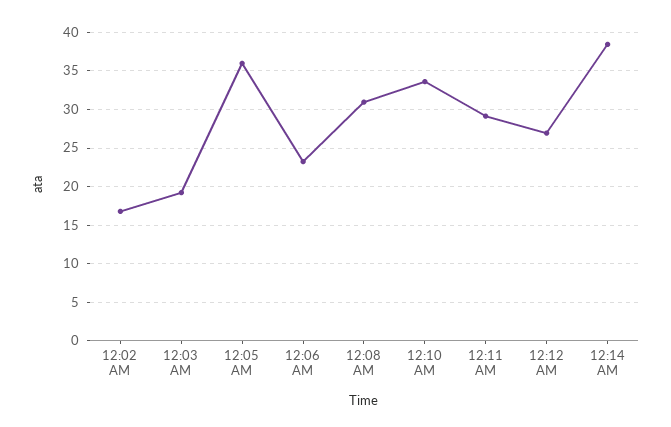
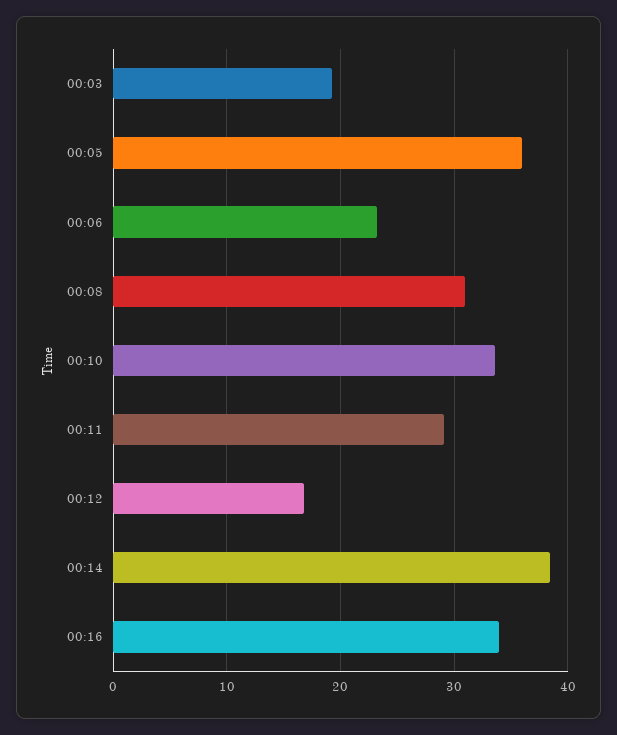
12:02 AM: 17 -> none
12:12 AM: 27 -> 17
00:16: none -> 34

